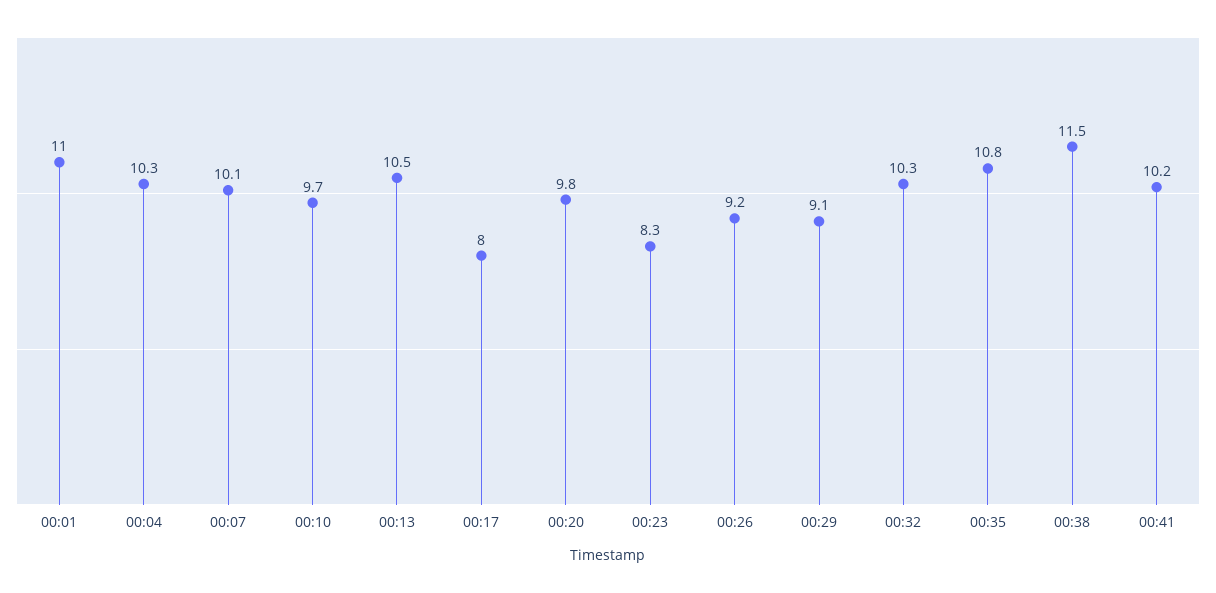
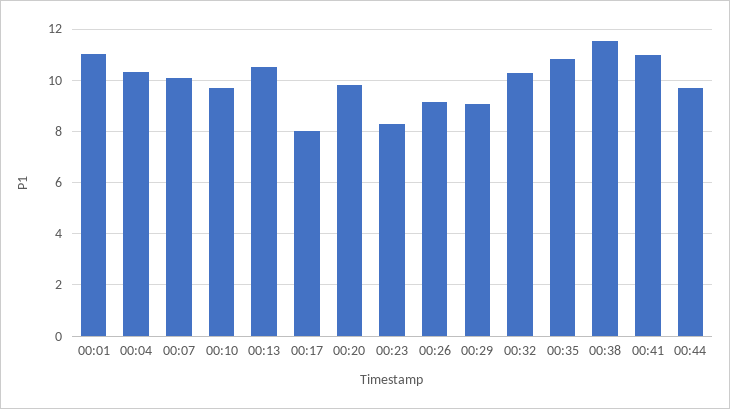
00:41: 10.2 -> 11
00:44: none -> 9.75

